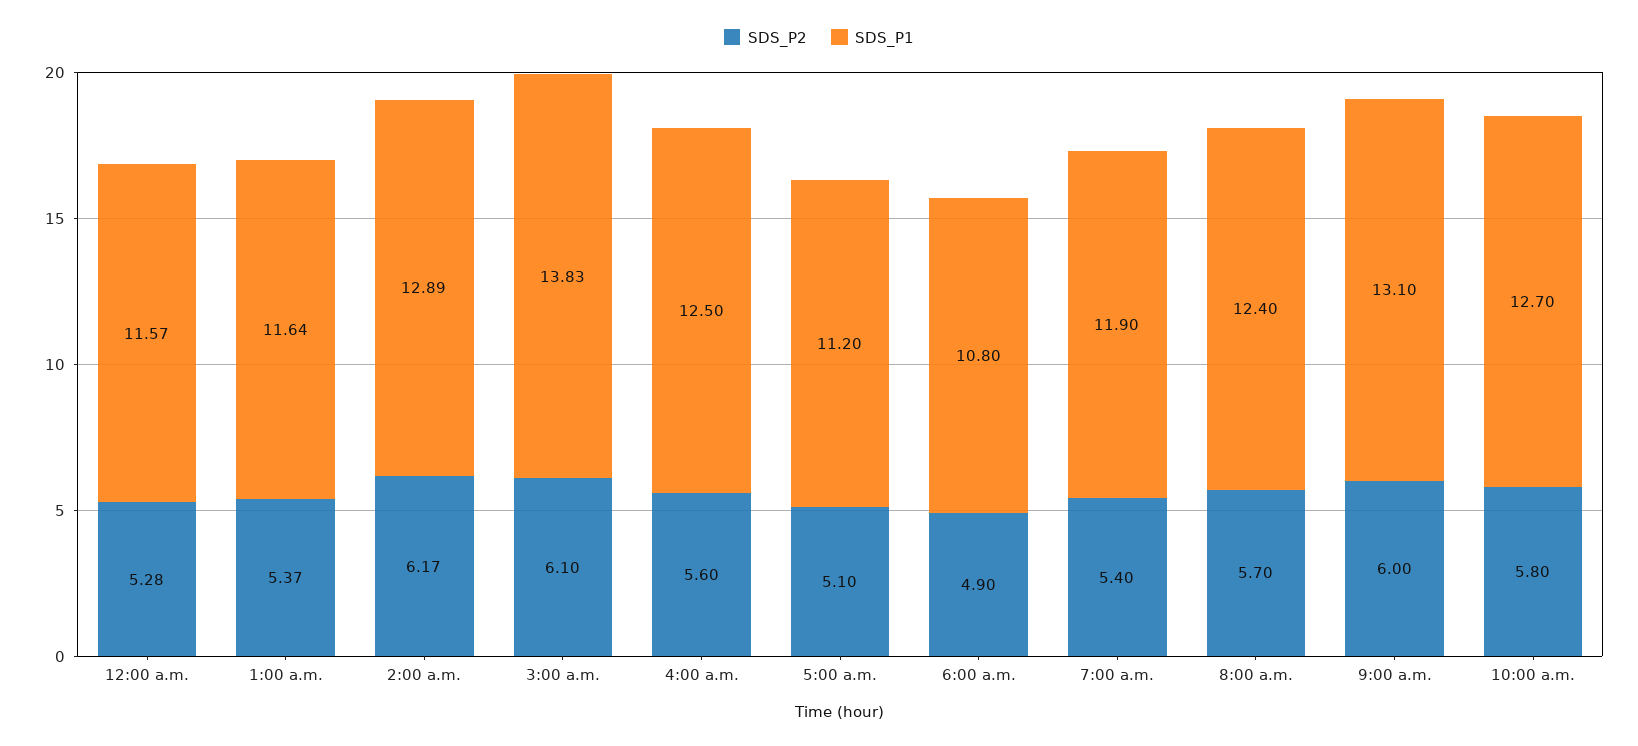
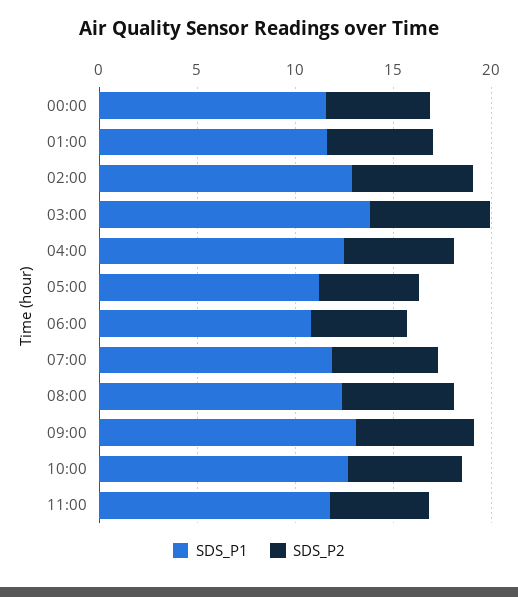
SDS_P1, 11:00: none -> 12
SDS_P2, 11:00: none -> 5

